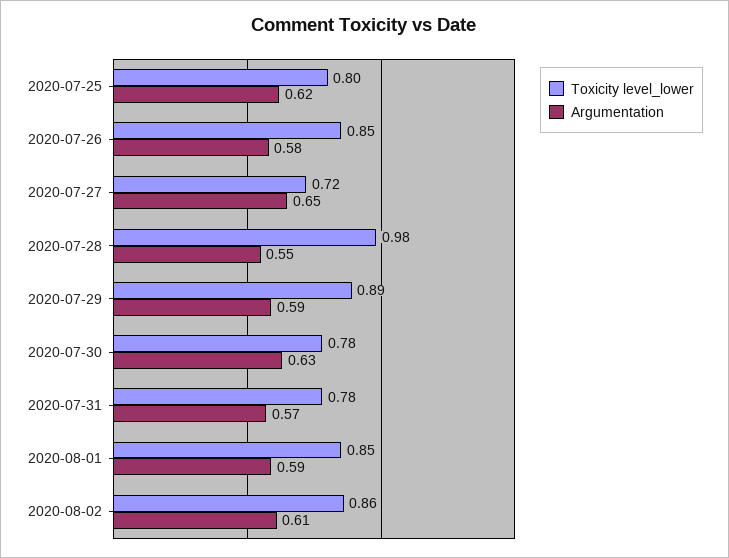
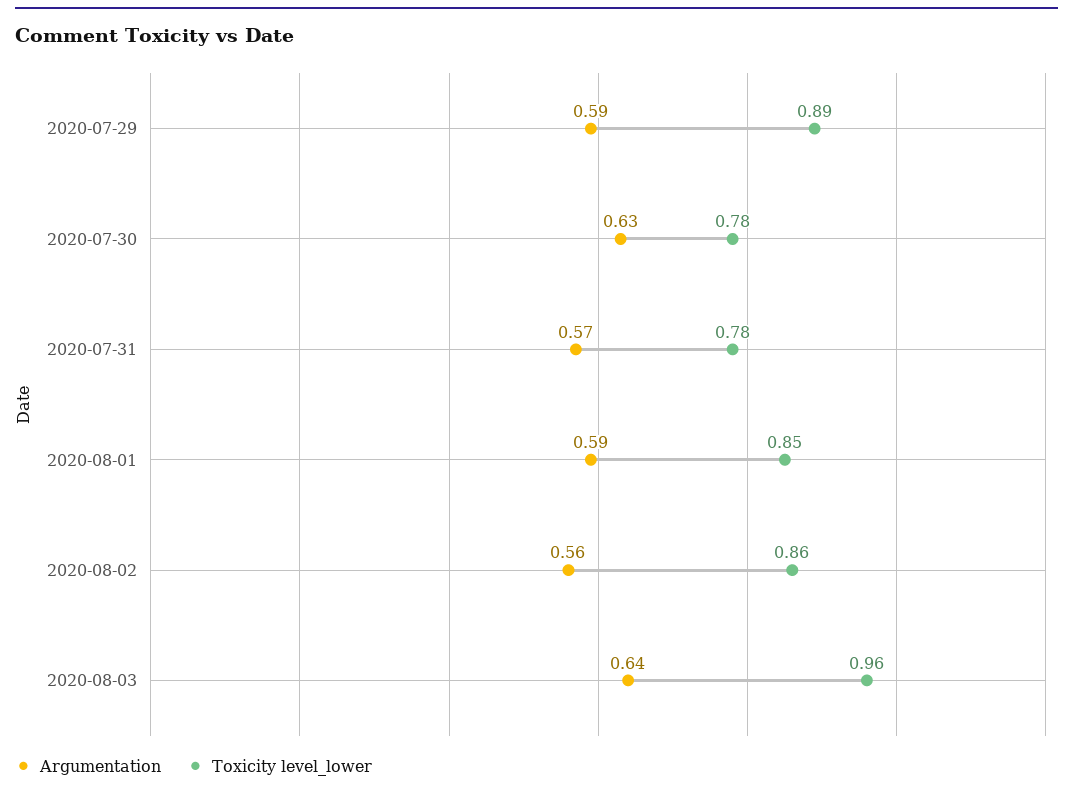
Toxicity level_lower, 2020-07-25: 0.8 -> none
Argumentation, 2020-07-25: 0.62 -> none
Toxicity level_lower, 2020-07-26: 0.85 -> none
Argumentation, 2020-07-26: 0.58 -> none
Toxicity level_lower, 2020-07-27: 0.72 -> none
Argumentation, 2020-07-27: 0.65 -> none
Toxicity level_lower, 2020-07-28: 0.98 -> none
Argumentation, 2020-07-28: 0.55 -> none
Argumentation, 2020-08-02: 0.61 -> 0.56
Argumentation, 2020-08-03: none -> 0.64
Toxicity level_lower, 2020-08-03: none -> 0.96

